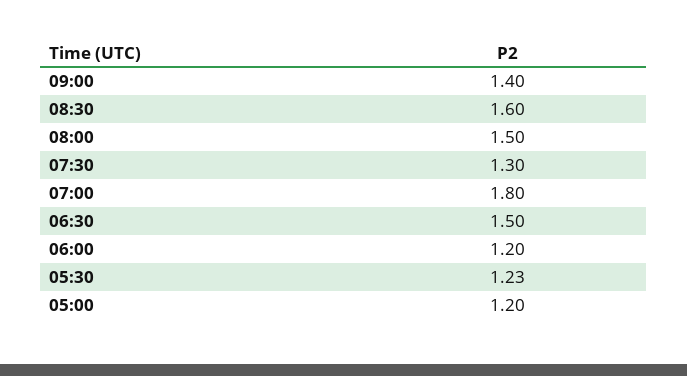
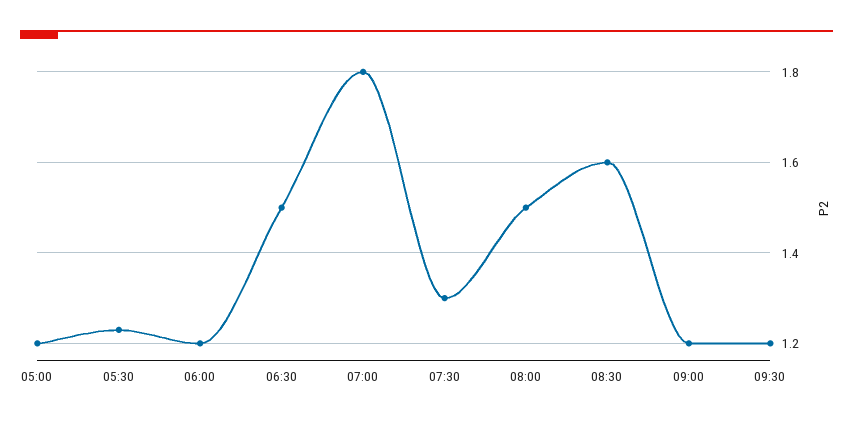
09:00: 1.4 -> 1.2
09:30: none -> 1.2

